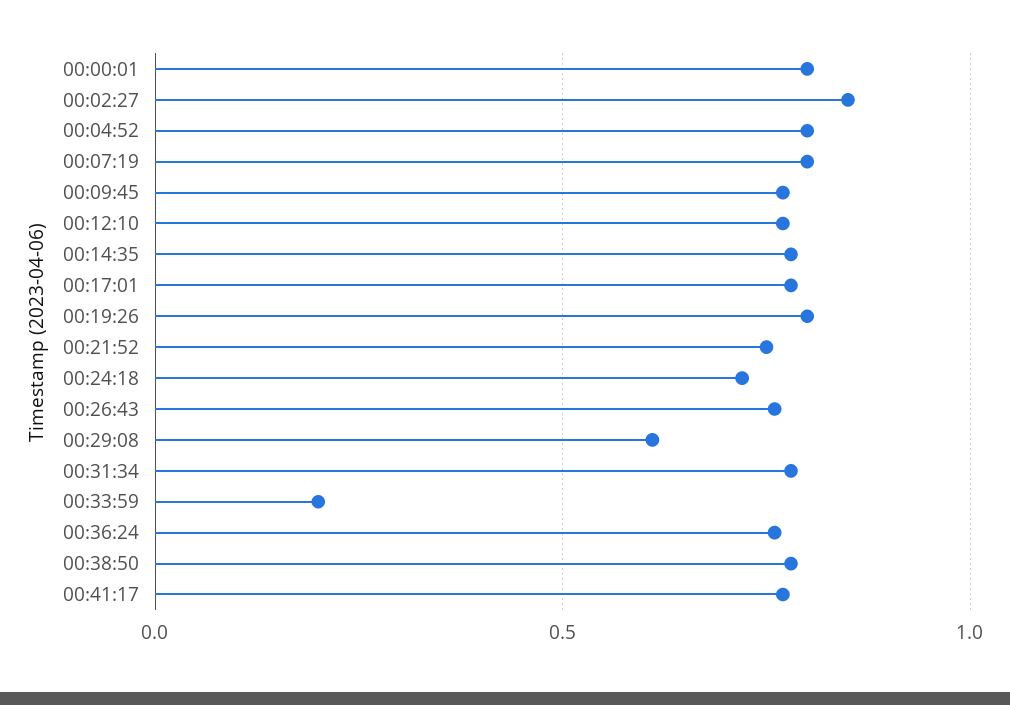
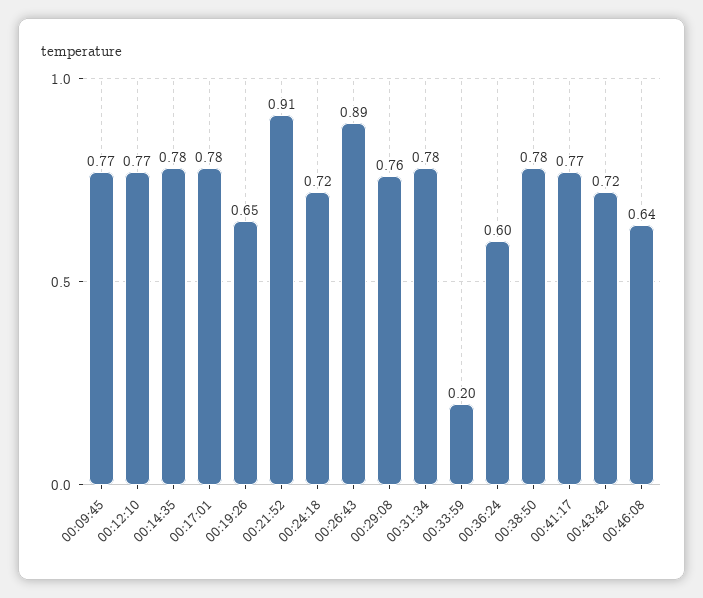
00:00:01: 0.8 -> none
00:02:27: 0.85 -> none
00:04:52: 0.8 -> none
00:07:19: 0.8 -> none
00:19:26: 0.8 -> 0.65
00:21:52: 0.75 -> 0.91
00:26:43: 0.75 -> 0.89
00:29:08: 0.6 -> 0.76
00:36:24: 0.75 -> 0.6
00:43:42: none -> 0.72
00:46:08: none -> 0.64

